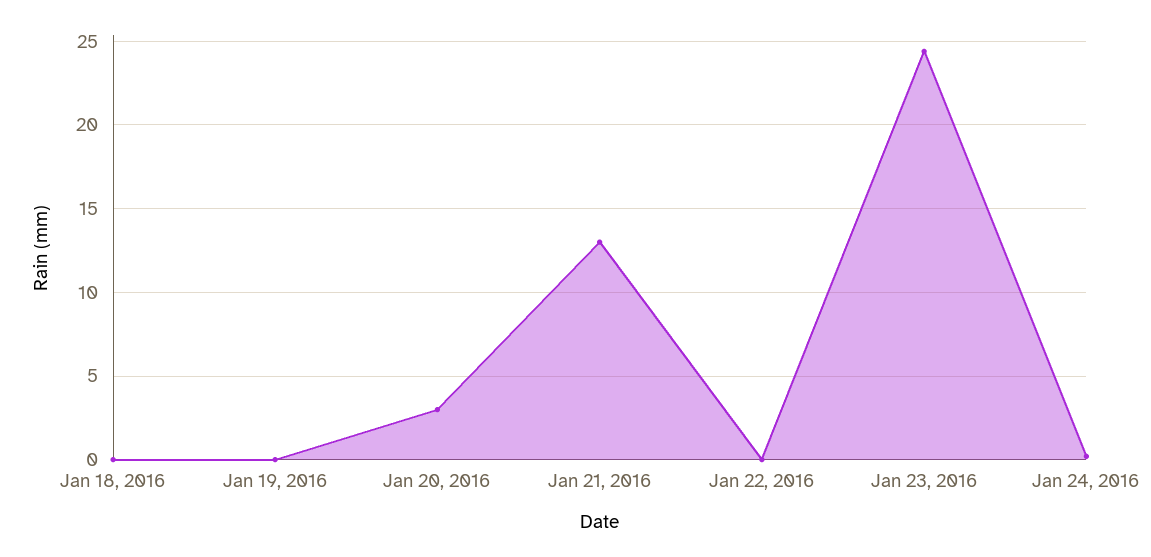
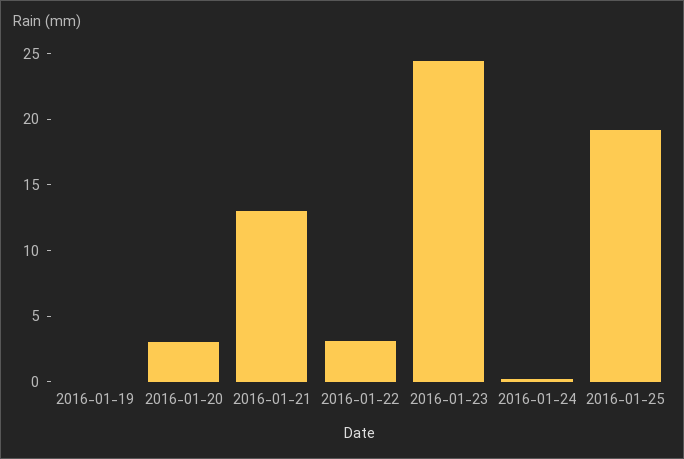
Jan 18, 2016: 0 -> none
Jan 22, 2016: 0 -> 3
2016-01-25: none -> 19

